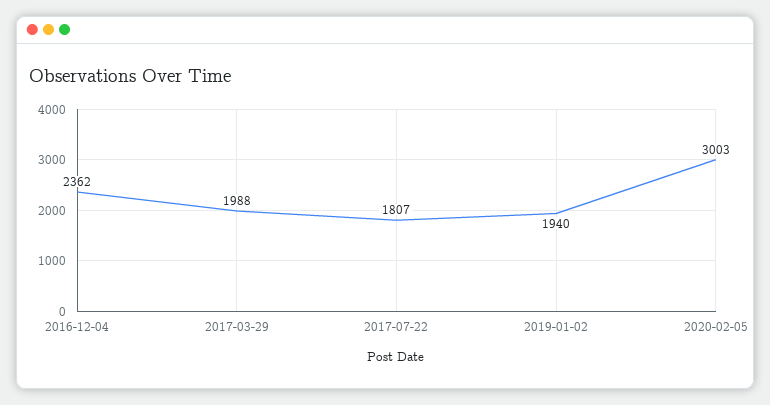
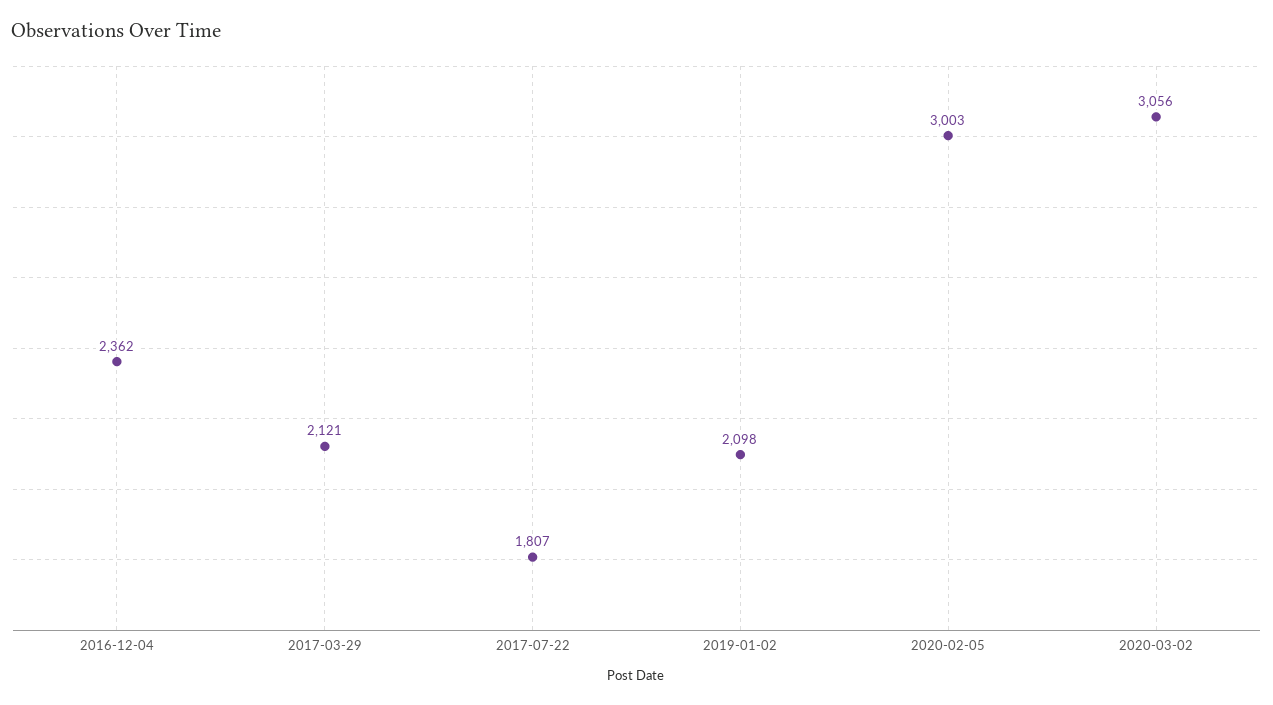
2017-03-29: 1988 -> 2121
2019-01-02: 1940 -> 2098
2020-03-02: none -> 3056

